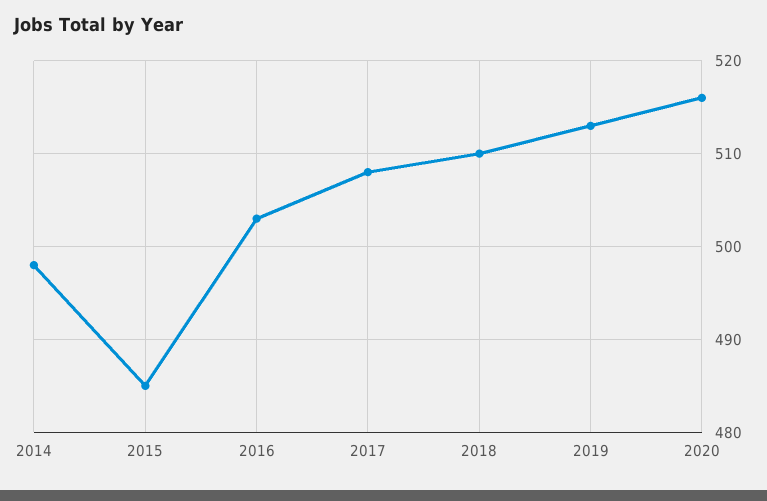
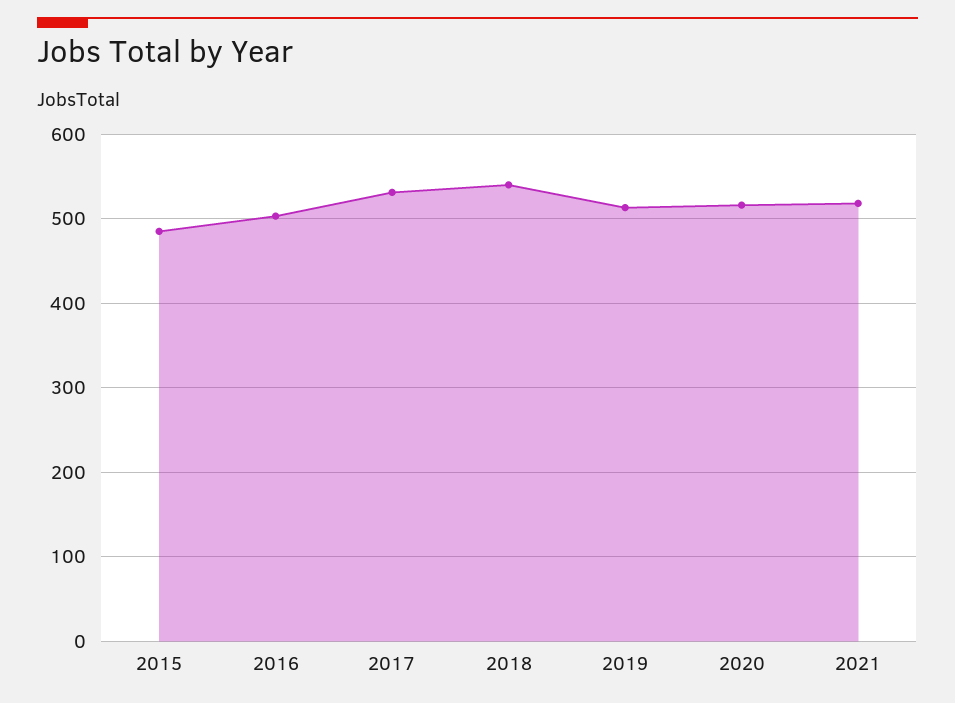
2014: 498 -> none
2017: 508 -> 530
2018: 510 -> 540
2021: none -> 520

